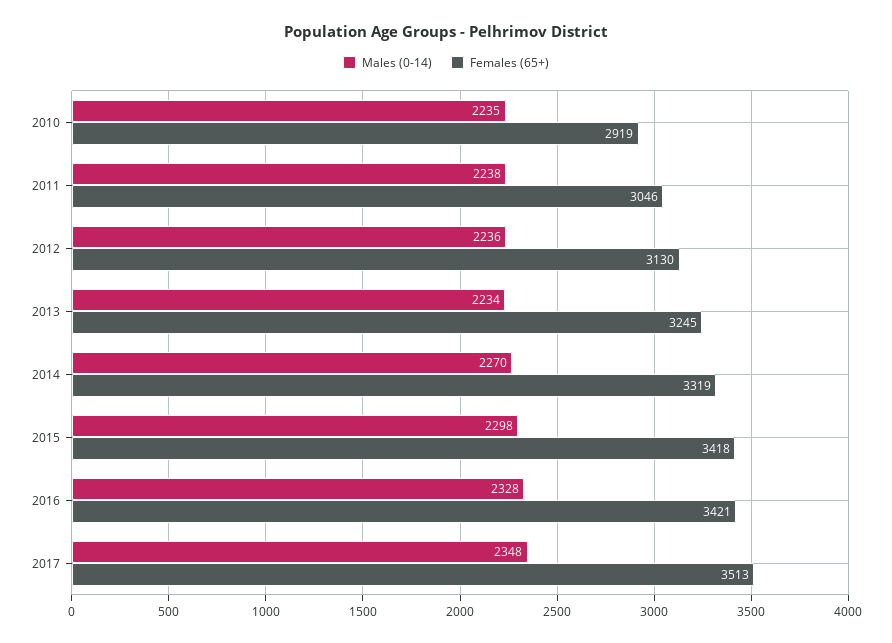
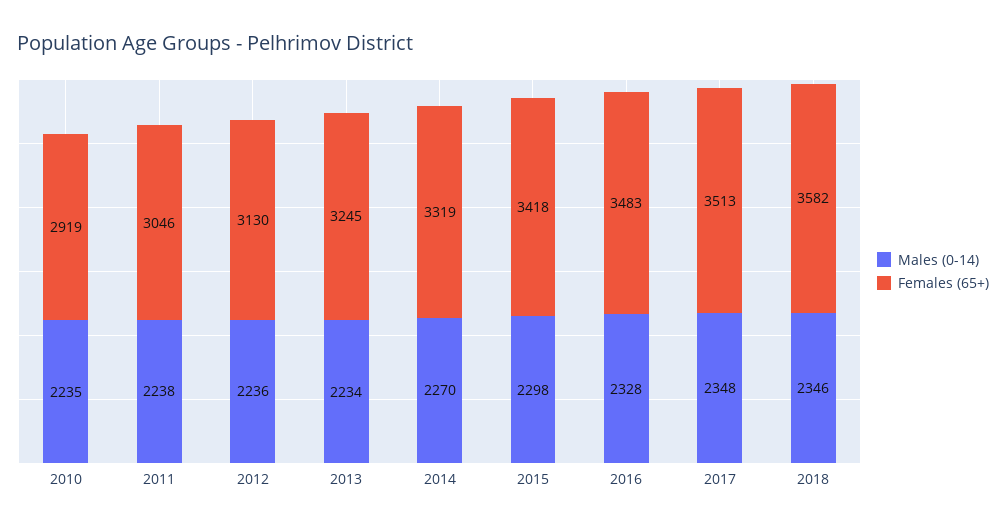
Females (65+), 2016: 3421 -> 3483
Males (0-14), 2018: none -> 2346
Females (65+), 2018: none -> 3582

